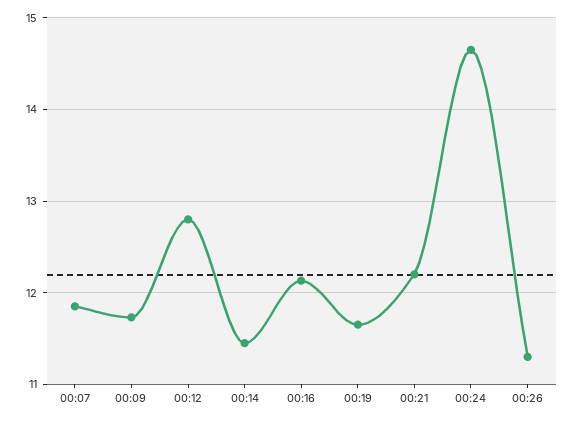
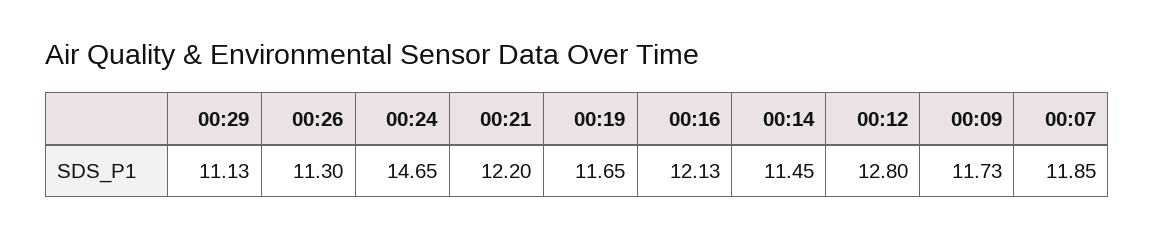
00:29: none -> 11.13

